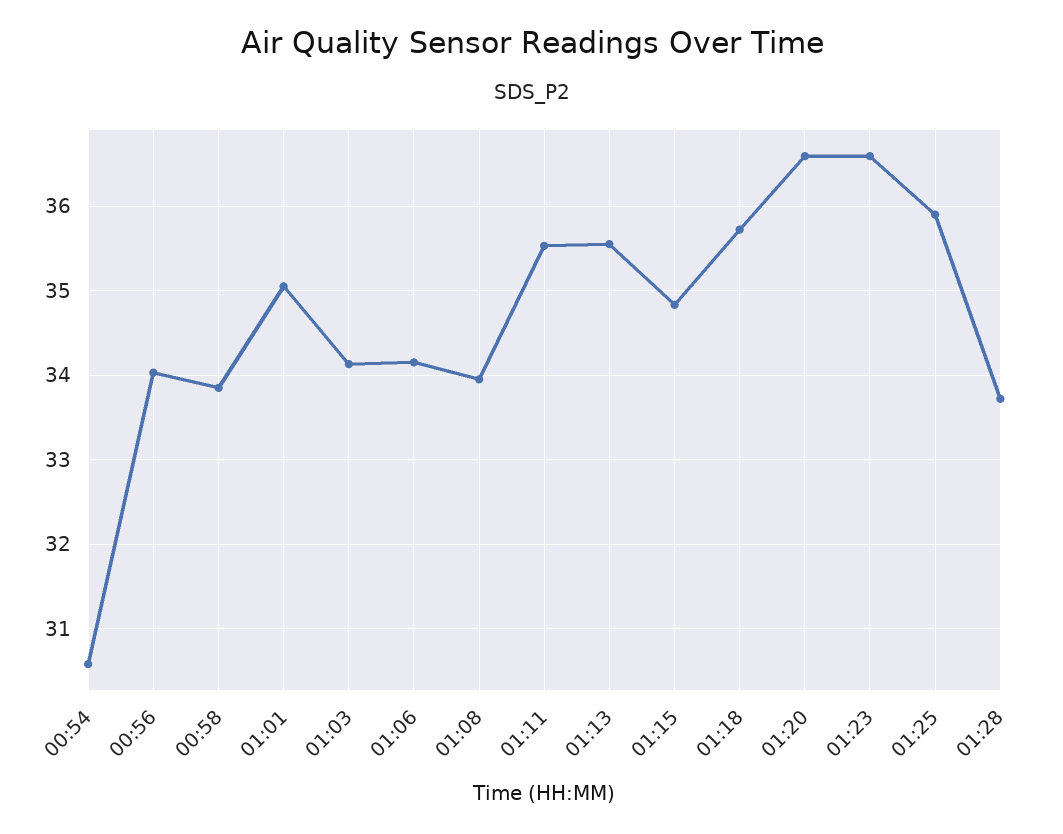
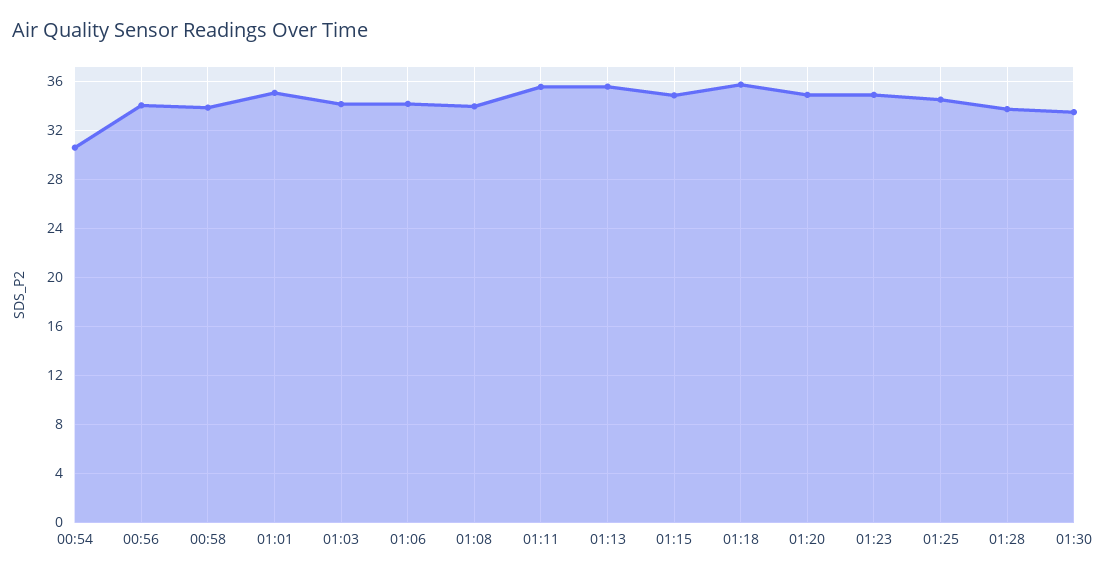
01:20: 36.6 -> 35
01:23: 36.6 -> 35
01:25: 35.9 -> 34.5
01:30: none -> 33.5

